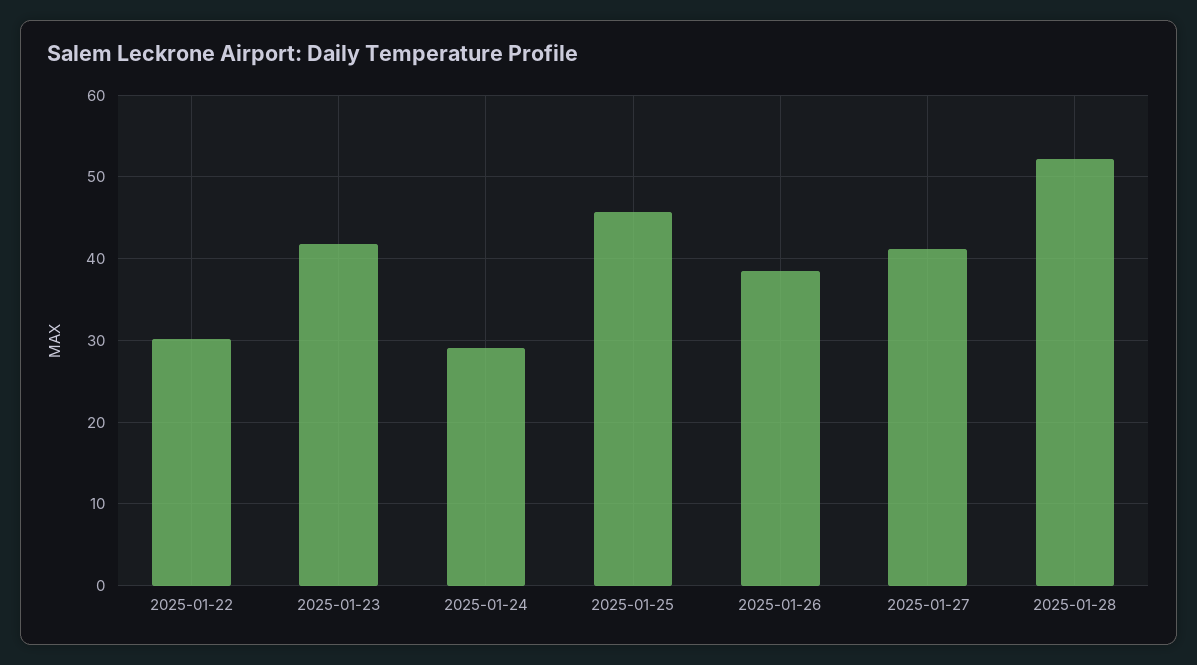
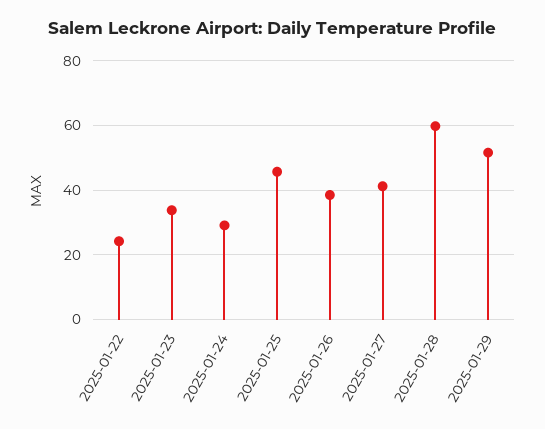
2025-01-22: 30 -> 24
2025-01-23: 42 -> 34
2025-01-28: 52 -> 60
2025-01-29: none -> 52

